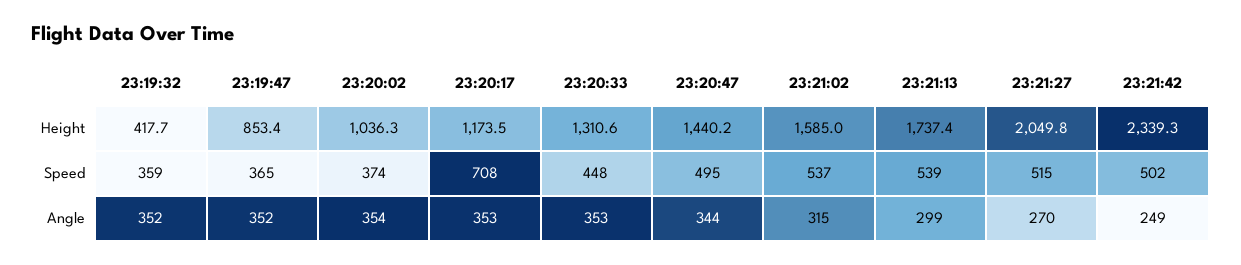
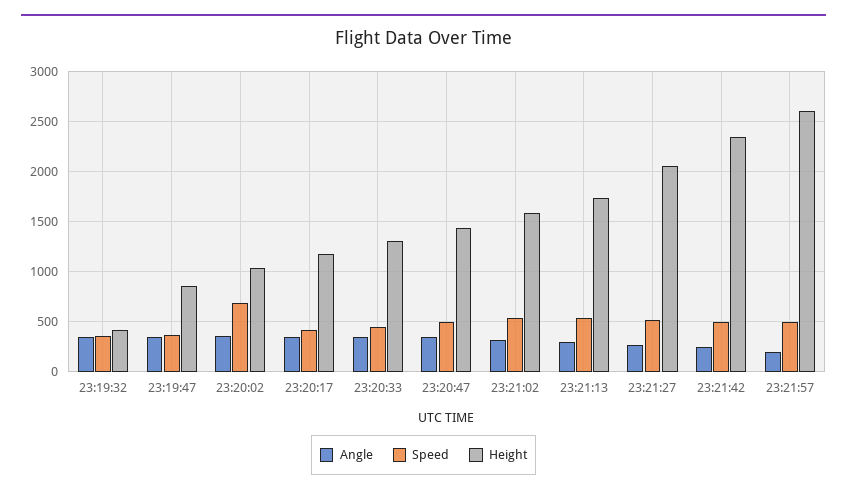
Speed, 23:20:02: 374 -> 700
Speed, 23:20:17: 708 -> 400
Angle, 23:21:57: none -> 200
Speed, 23:21:57: none -> 500
Height, 23:21:57: none -> 2600

